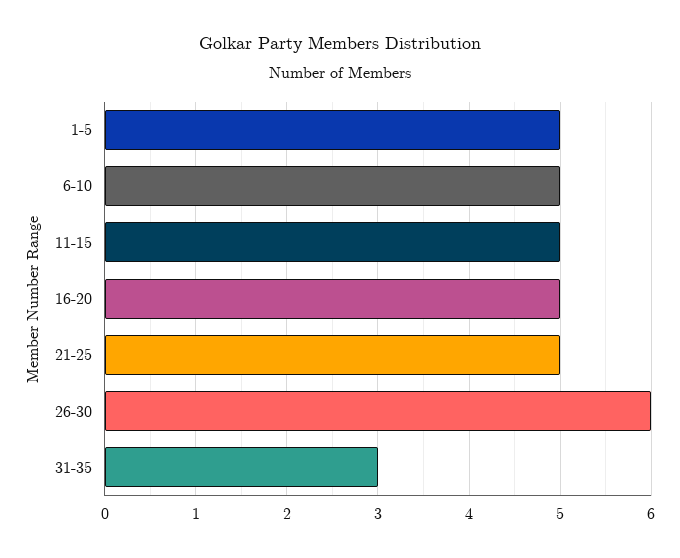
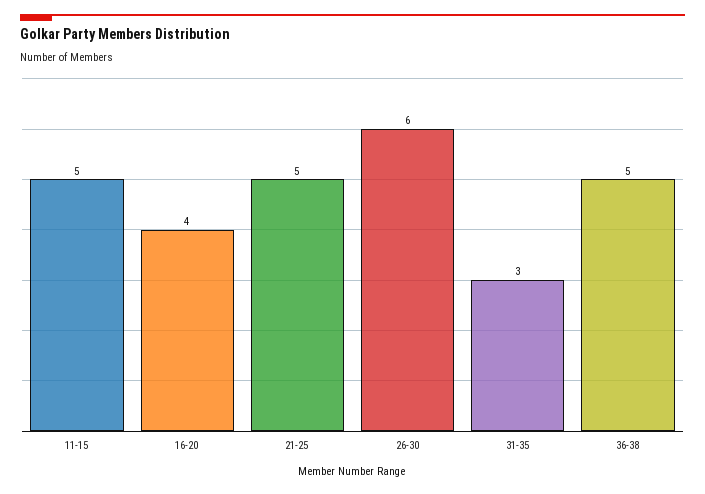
1-5: 5 -> none
6-10: 5 -> none
16-20: 5 -> 4
36-38: none -> 5

